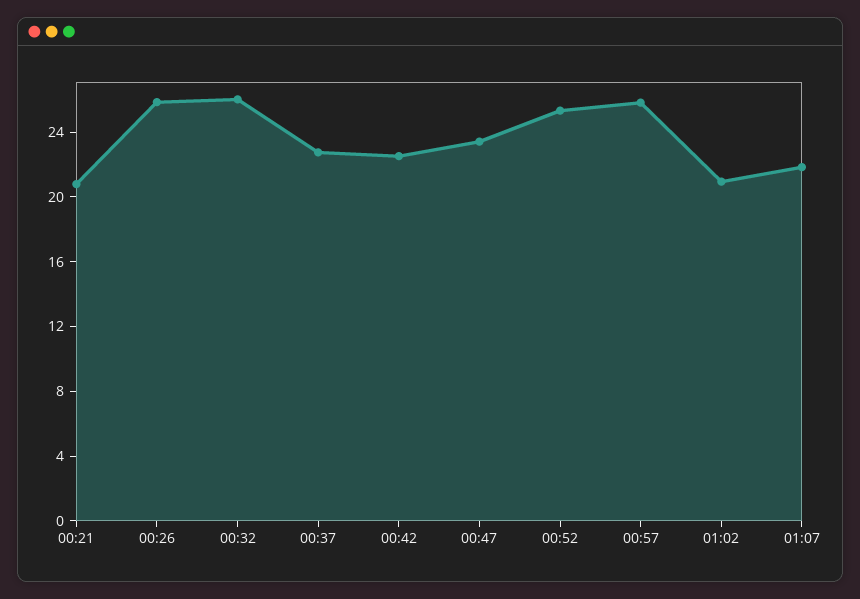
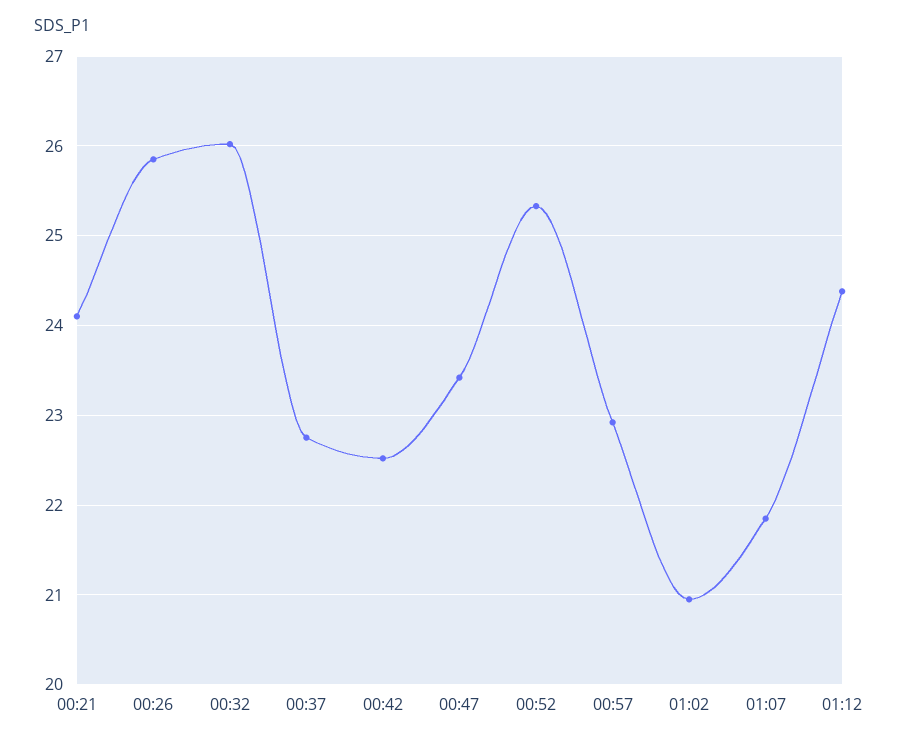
00:21: 21 -> 24.1
00:57: 26 -> 22.9
01:12: none -> 24.4

